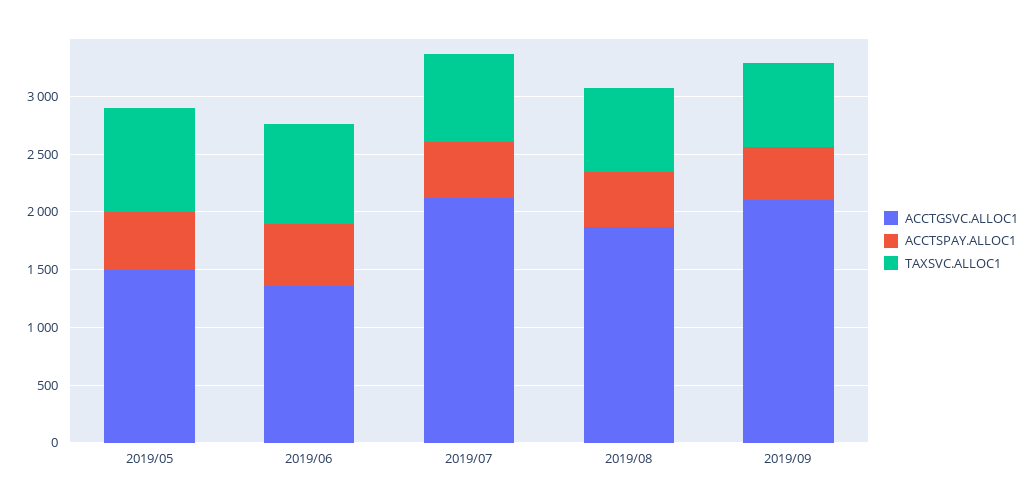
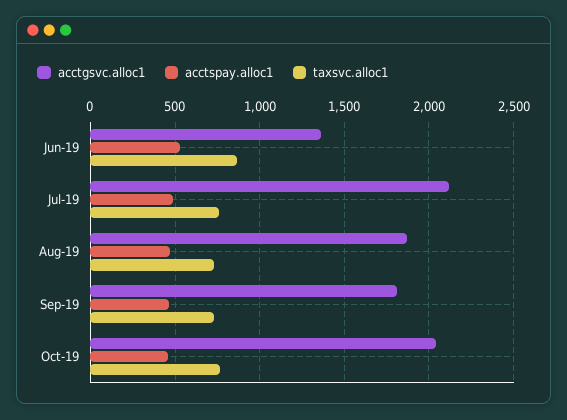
ACCTGSVC.ALLOC1, 2019/05: 1500 -> none
ACCTSPAY.ALLOC1, 2019/05: 500 -> none
TAXSVC.ALLOC1, 2019/05: 900 -> none
ACCTGSVC.ALLOC1, 2019/09: 2100 -> 1800
ACCTGSVC.ALLOC1, Oct-19: none -> 2050
ACCTSPAY.ALLOC1, Oct-19: none -> 450
TAXSVC.ALLOC1, Oct-19: none -> 750

